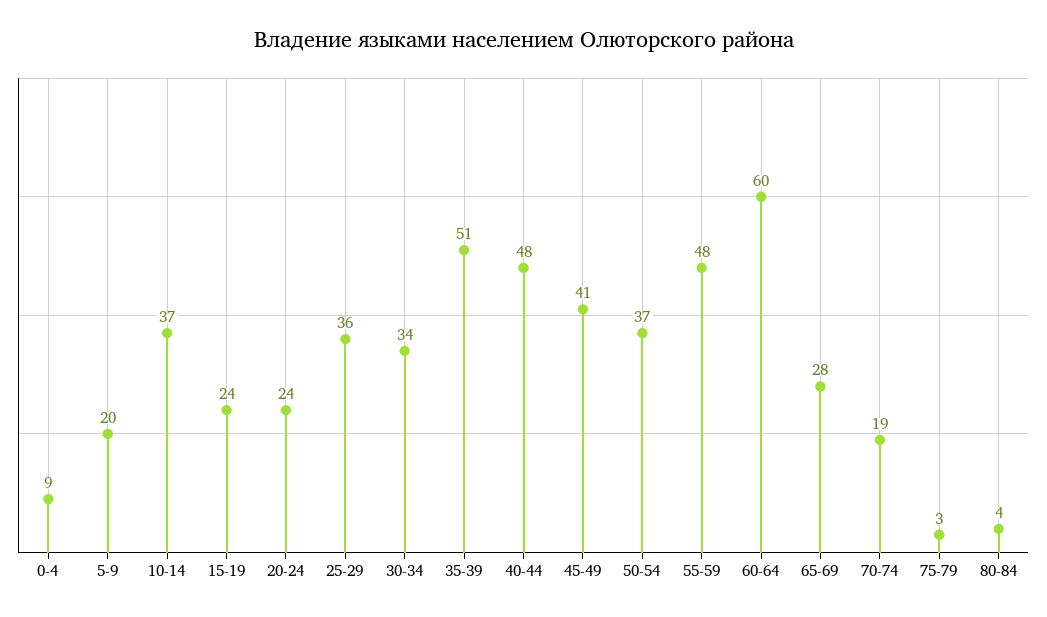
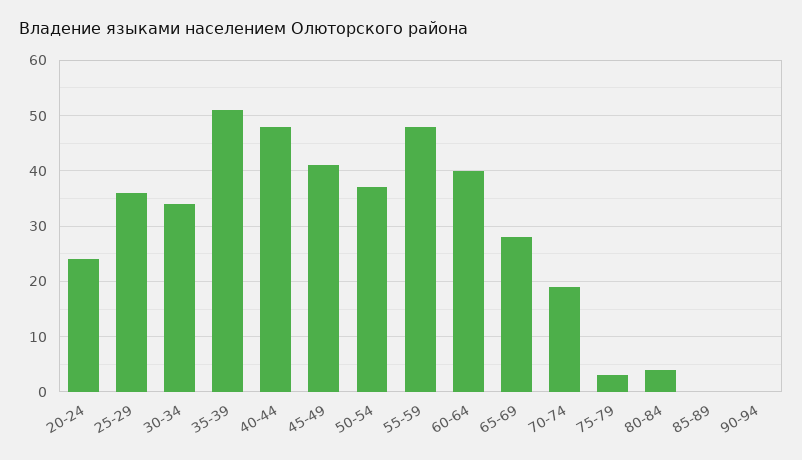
0-4: 9 -> none
5-9: 20 -> none
10-14: 37 -> none
15-19: 24 -> none
60-64: 60 -> 40
85-89: none -> 0
90-94: none -> 0

